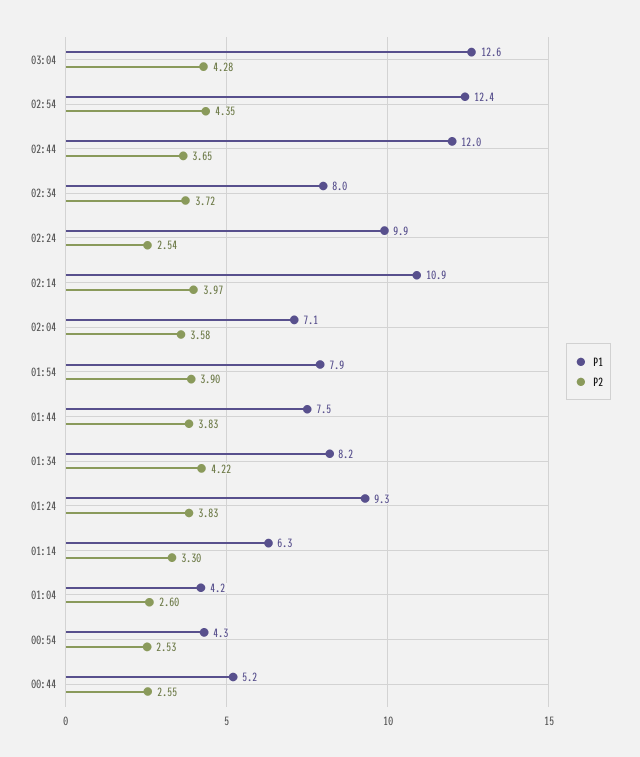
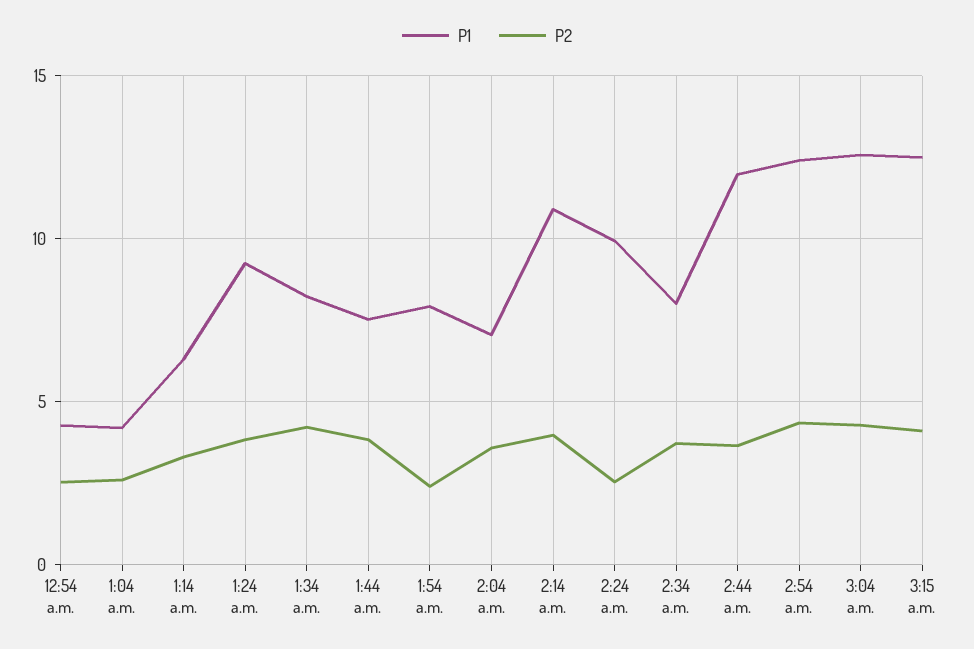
P2, 01:54: 3.9 -> 2.5
P1, 00:44: 5.2 -> none
P2, 00:44: 2.55 -> none
P1, 3:15 a.m.: none -> 12.5
P2, 3:15 a.m.: none -> 4

